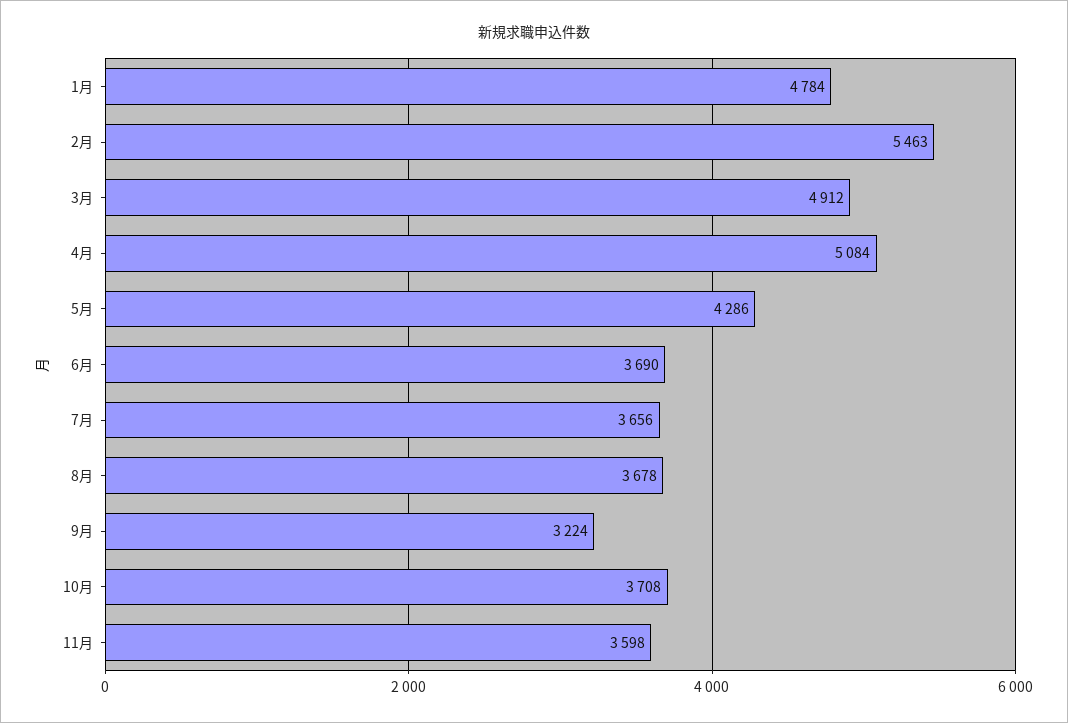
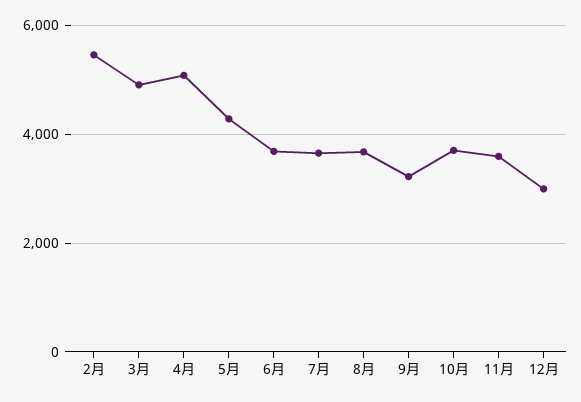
1月: 4784 -> none
12月: none -> 3000

